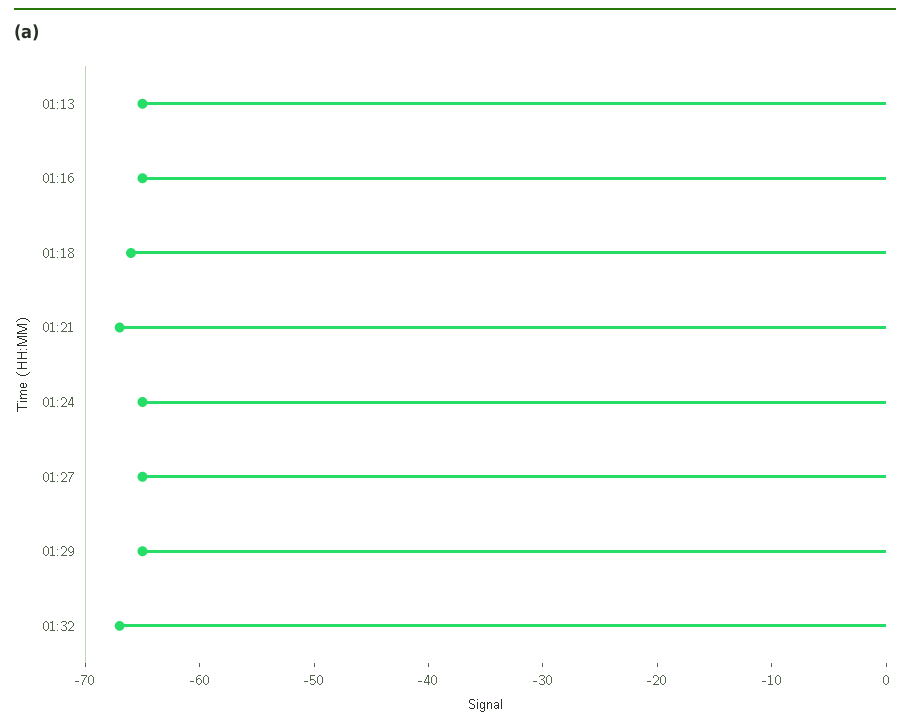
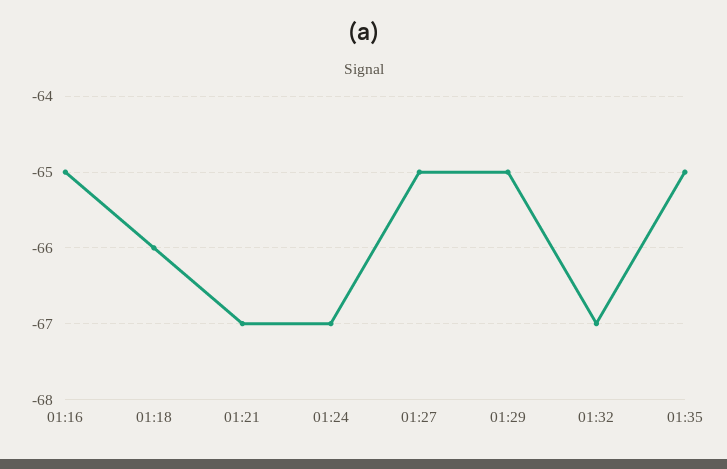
01:13: -65 -> none
01:24: -65 -> -67
01:35: none -> -65

